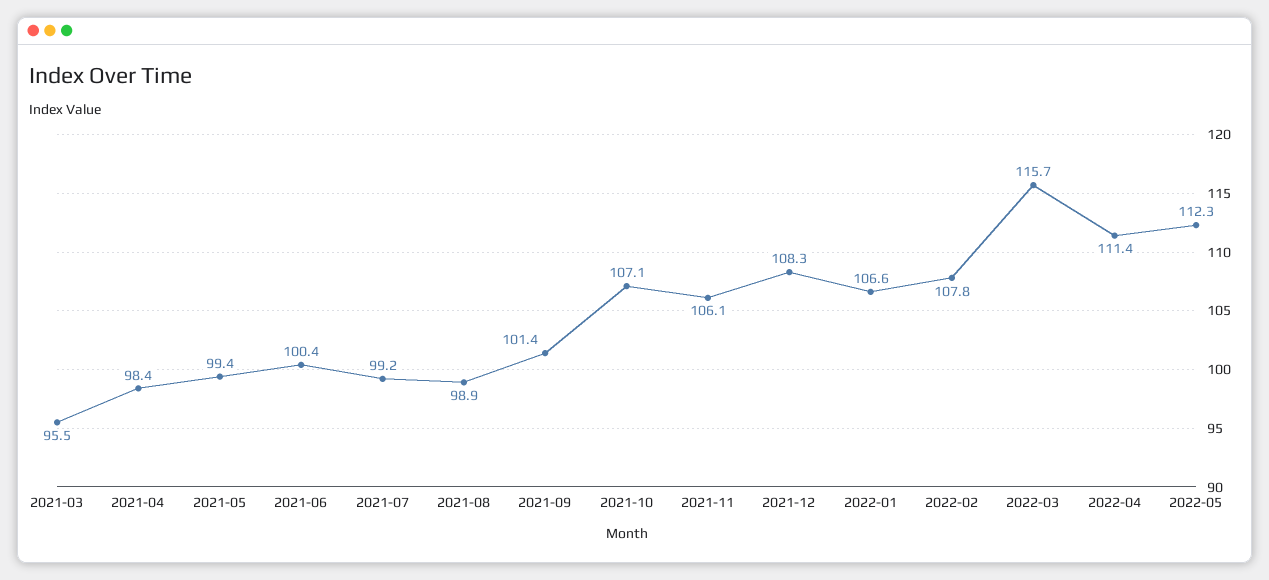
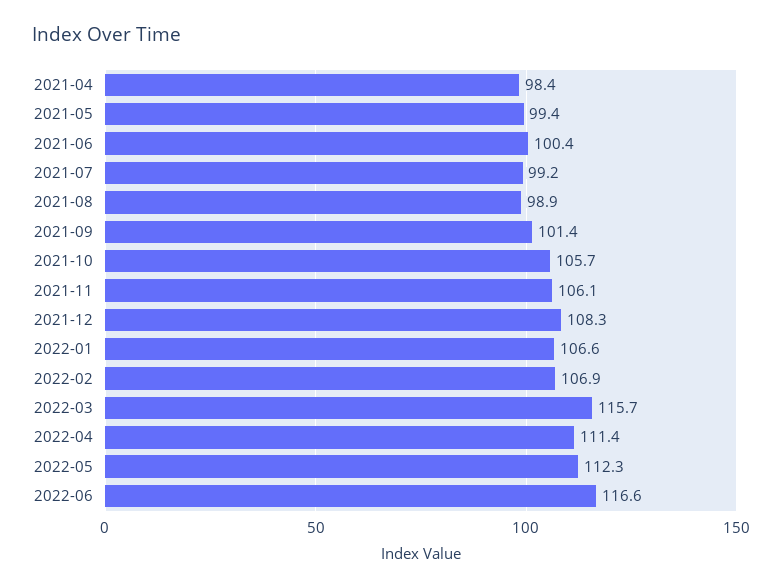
2021-03: 95.5 -> none
2021-10: 107.1 -> 105.7
2022-02: 107.8 -> 106.9
2022-06: none -> 116.6

